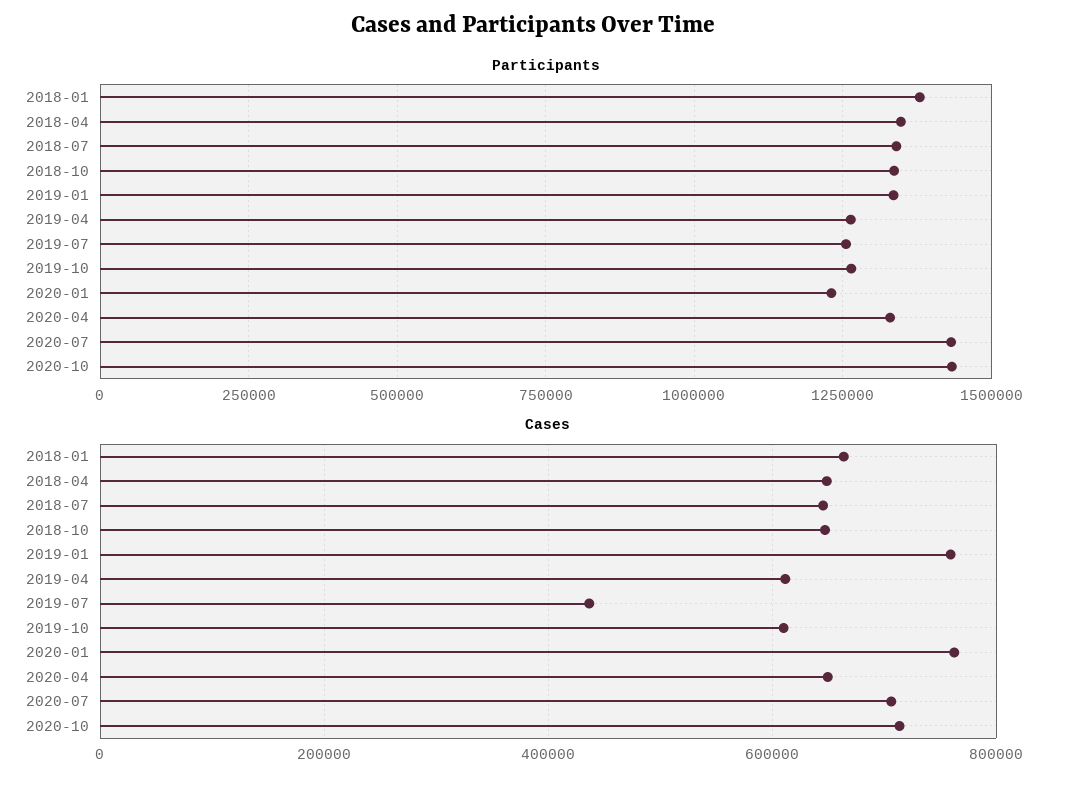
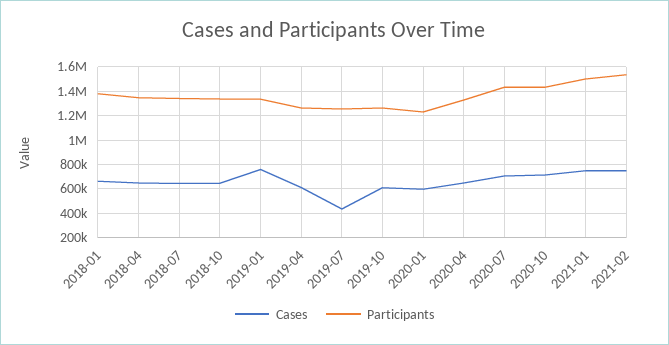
Cases, 2020-01: 760000 -> 600000
Cases, 2021-01: none -> 750000
Participants, 2021-01: none -> 1500000
Cases, 2021-02: none -> 750000
Participants, 2021-02: none -> 1550000

